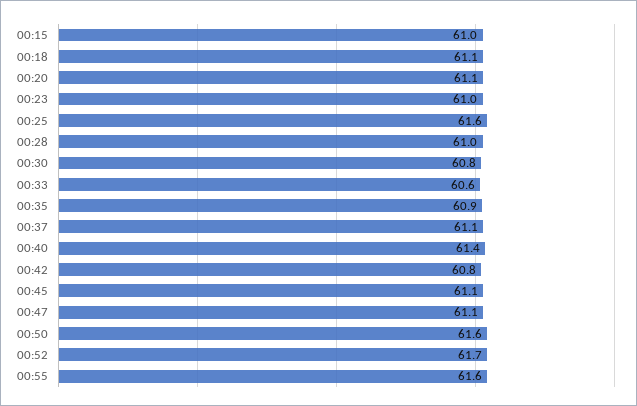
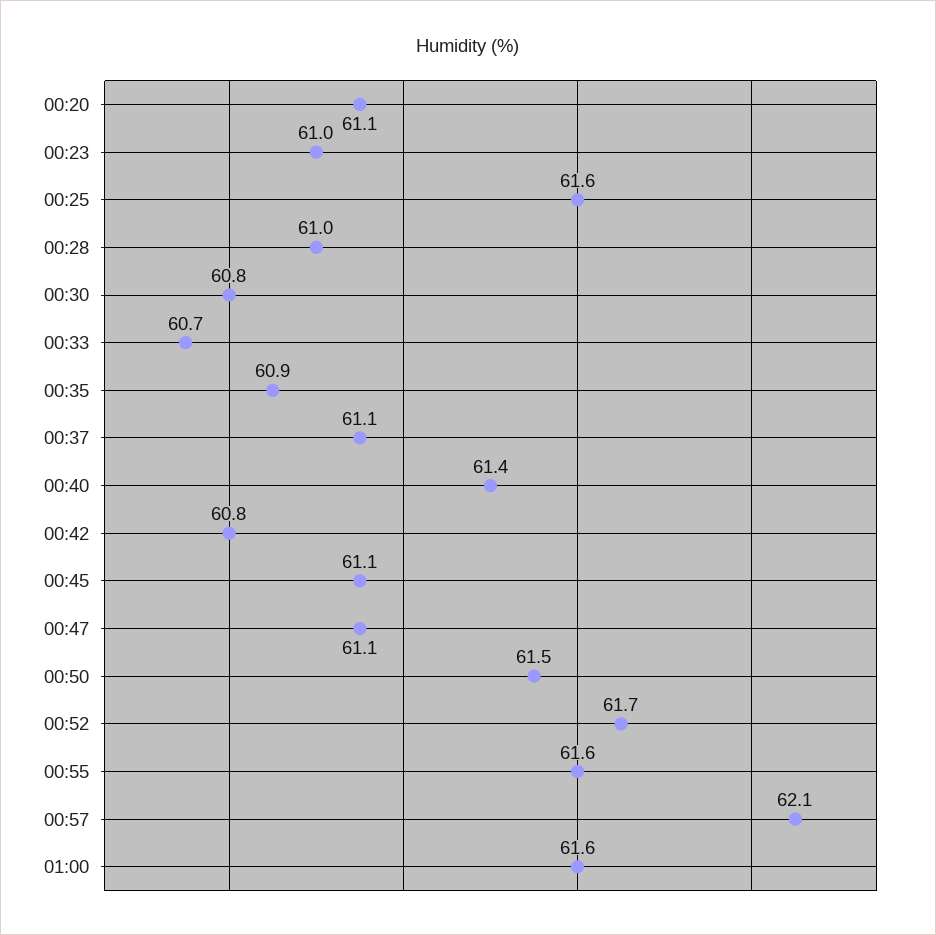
00:15: 61 -> none
00:18: 61.1 -> none
00:33: 60.6 -> 60.7
00:50: 61.6 -> 61.5
00:57: none -> 62.1
01:00: none -> 61.6

